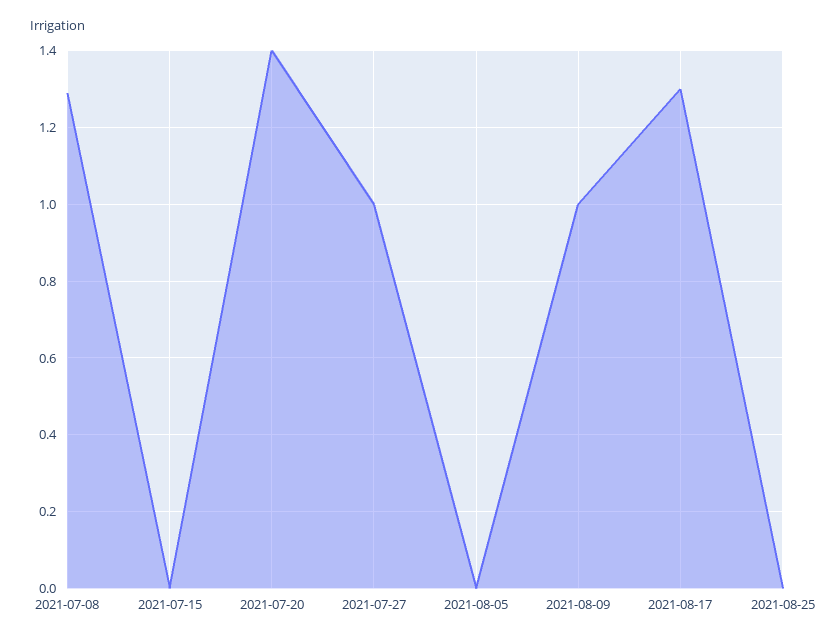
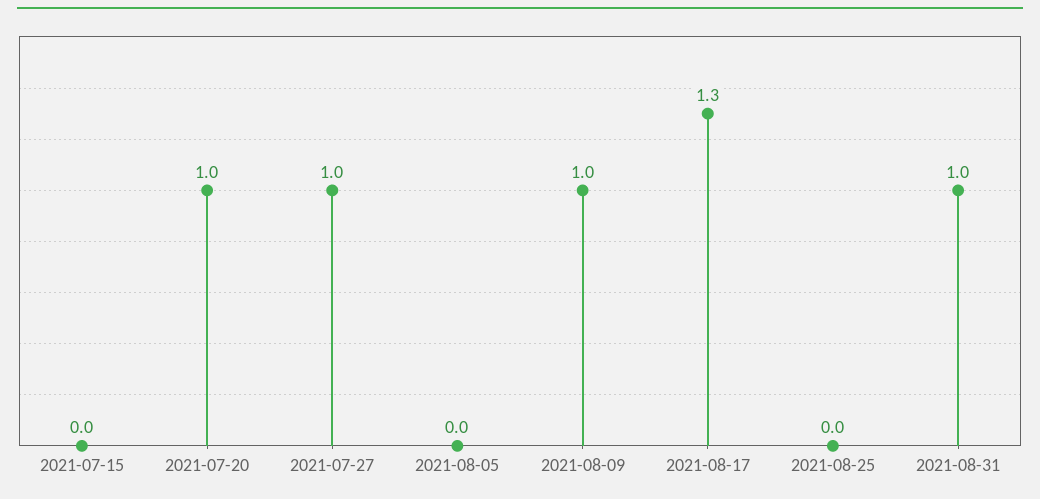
2021-07-08: 1.3 -> none
2021-07-20: 1.4 -> 1
2021-08-31: none -> 1

